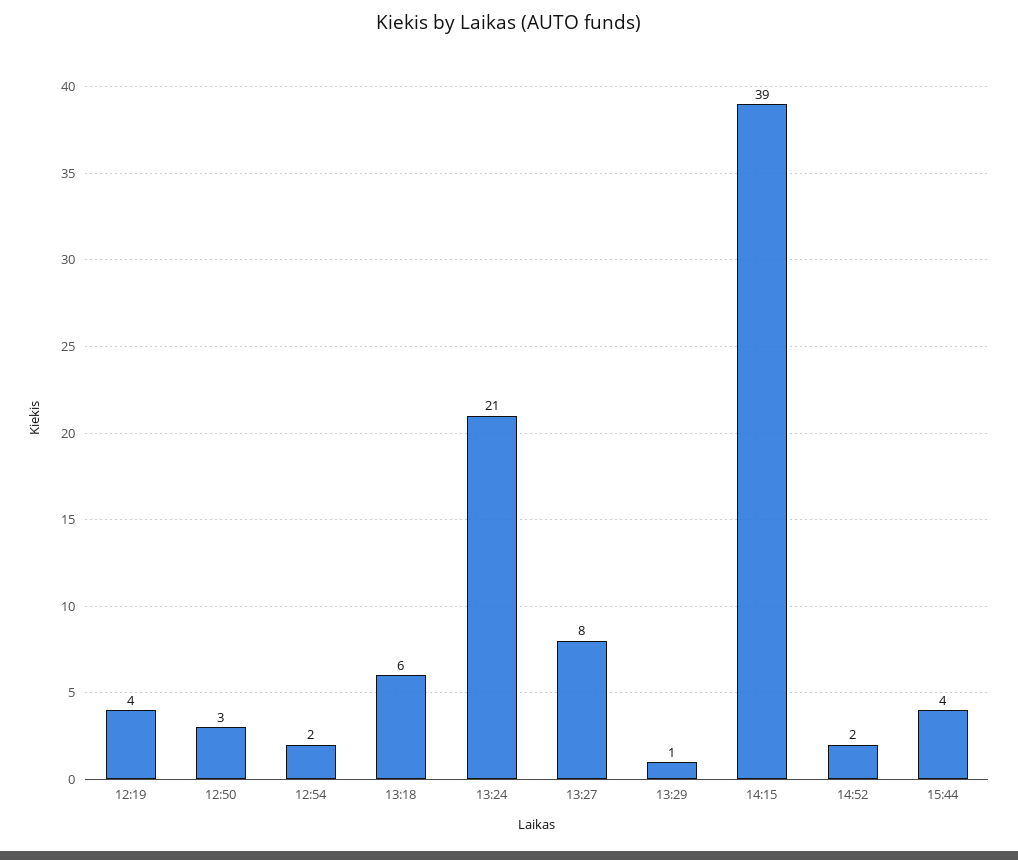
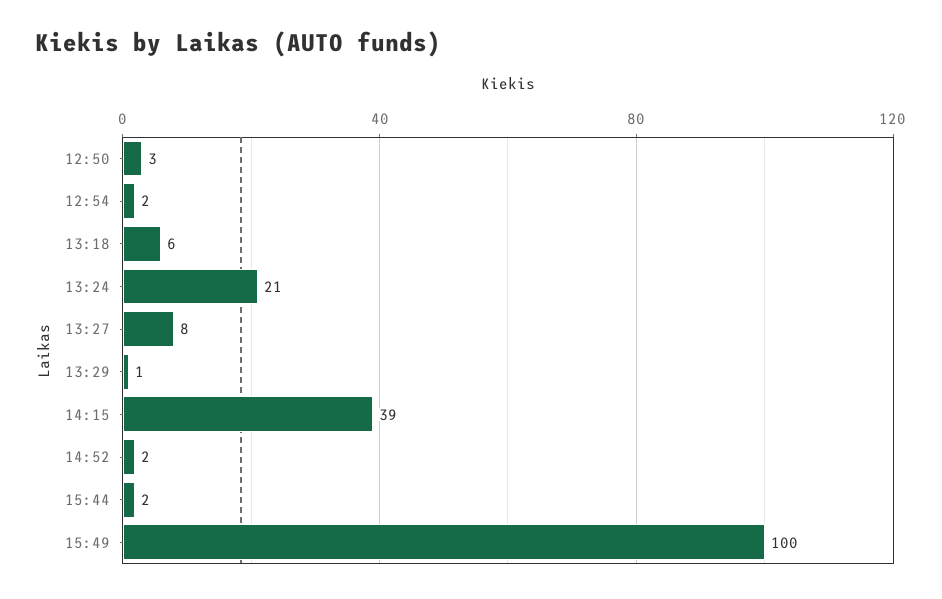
12:19: 4 -> none
15:44: 4 -> 2
15:49: none -> 100

